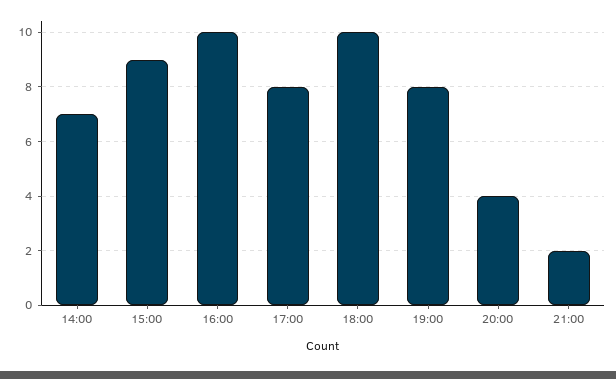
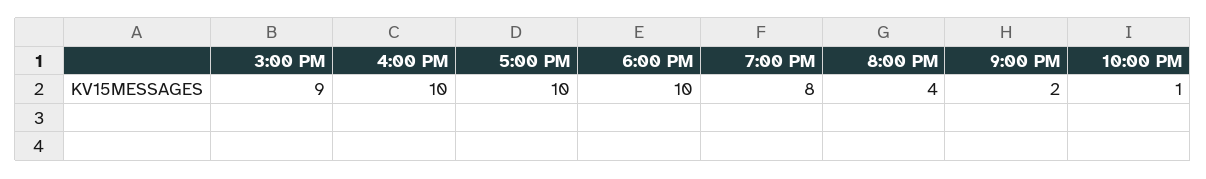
14:00: 7 -> none
17:00: 8 -> 10
10:00 PM: none -> 1

